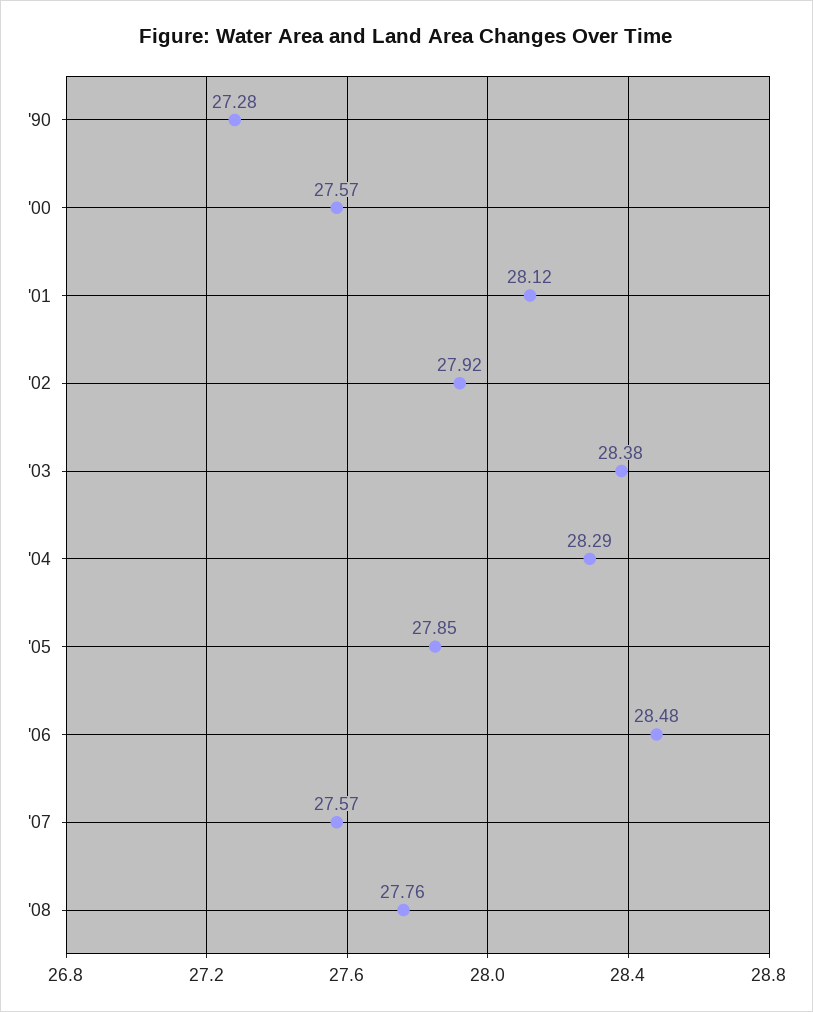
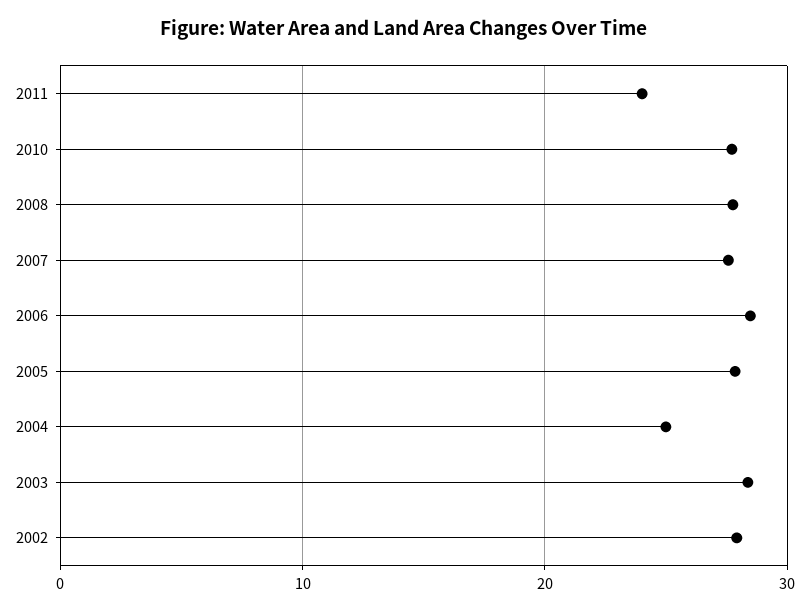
'90: 27.28 -> none
'00: 27.57 -> none
'01: 28.12 -> none
'04: 28.29 -> 25
2011: none -> 24
2010: none -> 28

